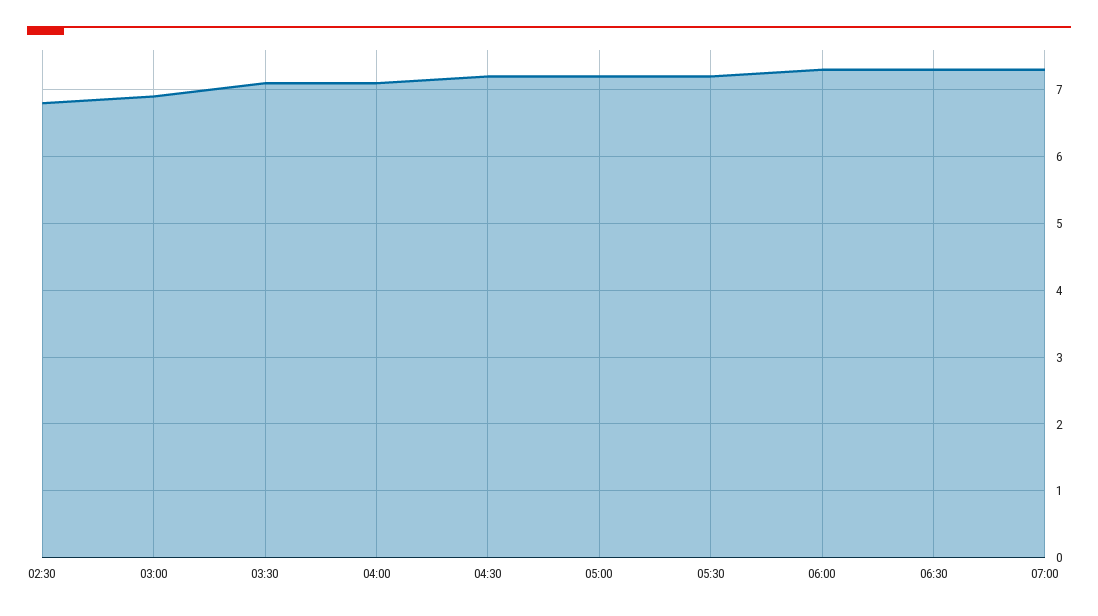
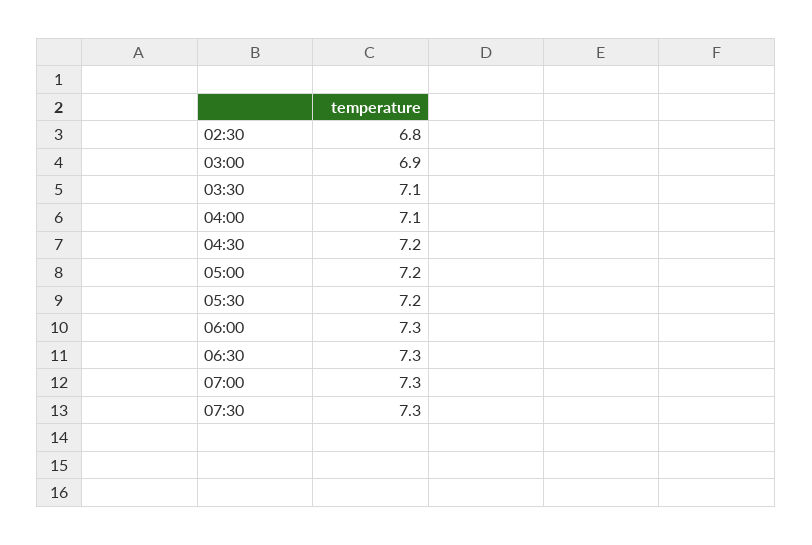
07:30: none -> 7.3

